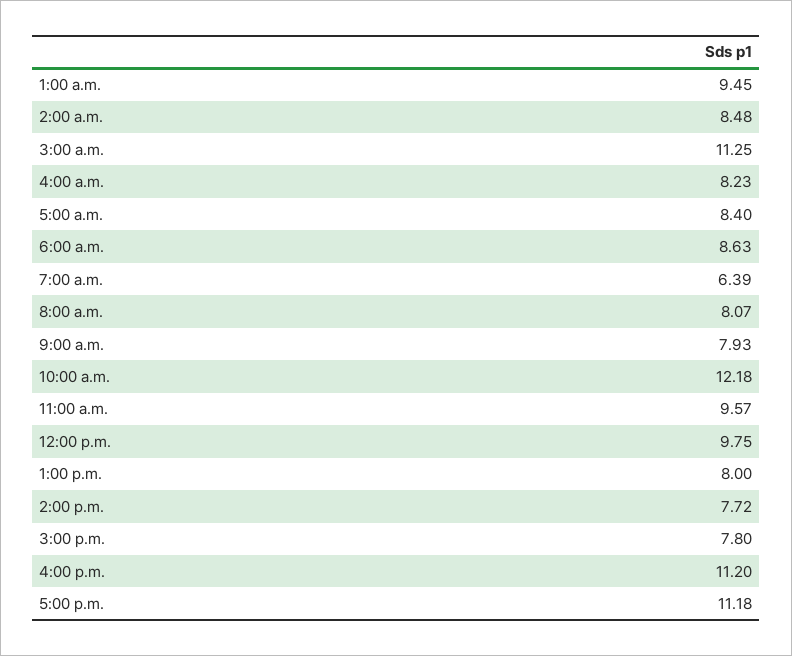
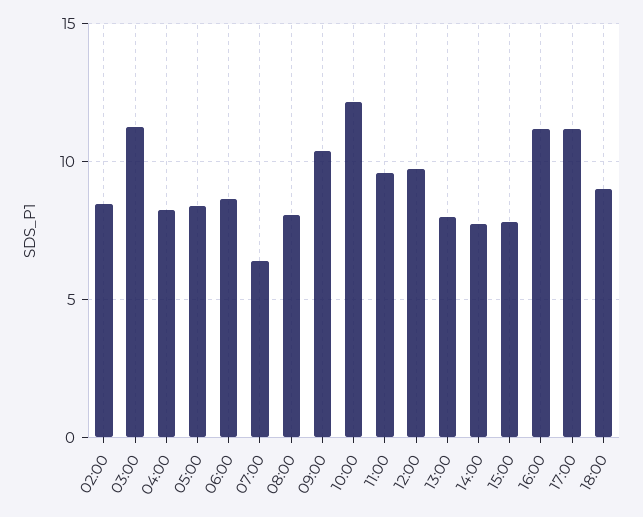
1:00 a.m.: 9.45 -> none
9:00 a.m.: 7.93 -> 10.5
18:00: none -> 9

